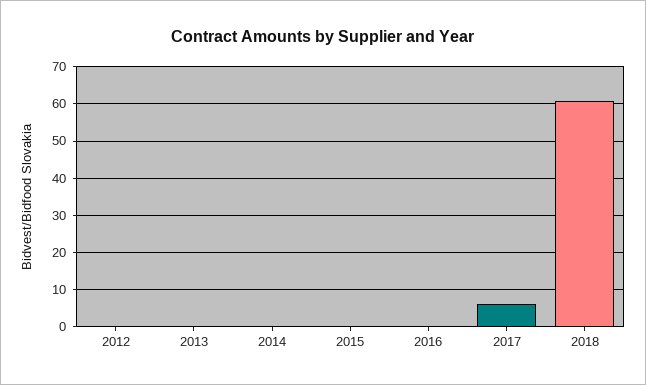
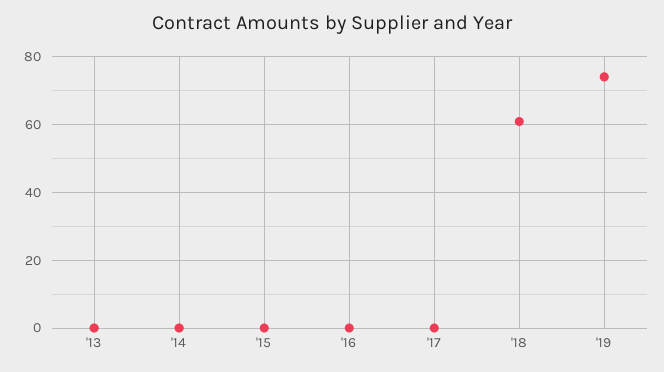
2012: 0 -> none
2017: 6 -> 0
'19: none -> 74

